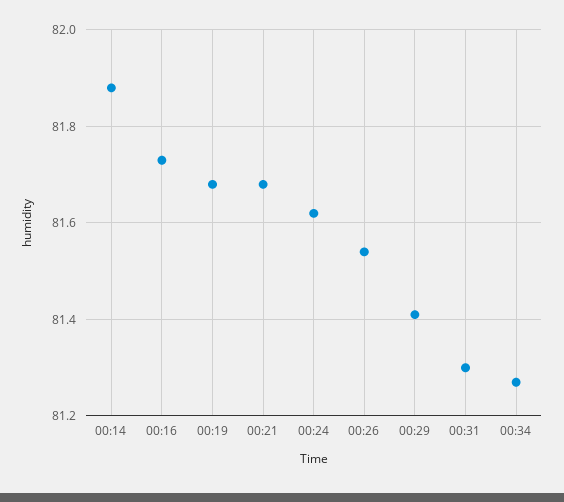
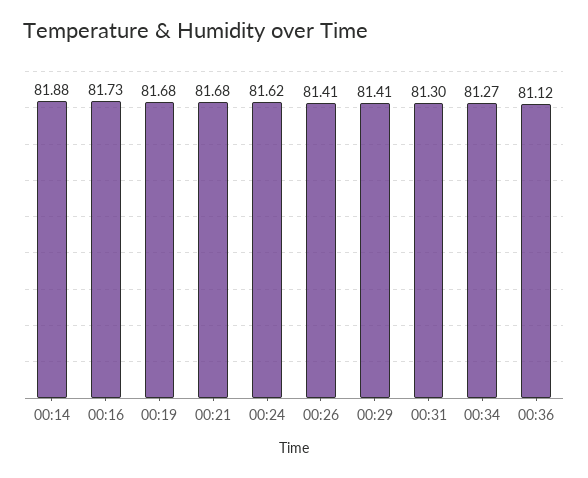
00:26: 81.55 -> 81.41
00:36: none -> 81.12

